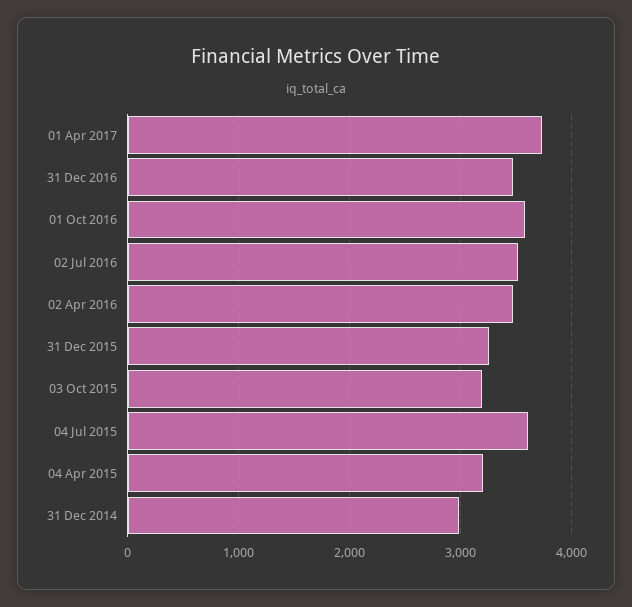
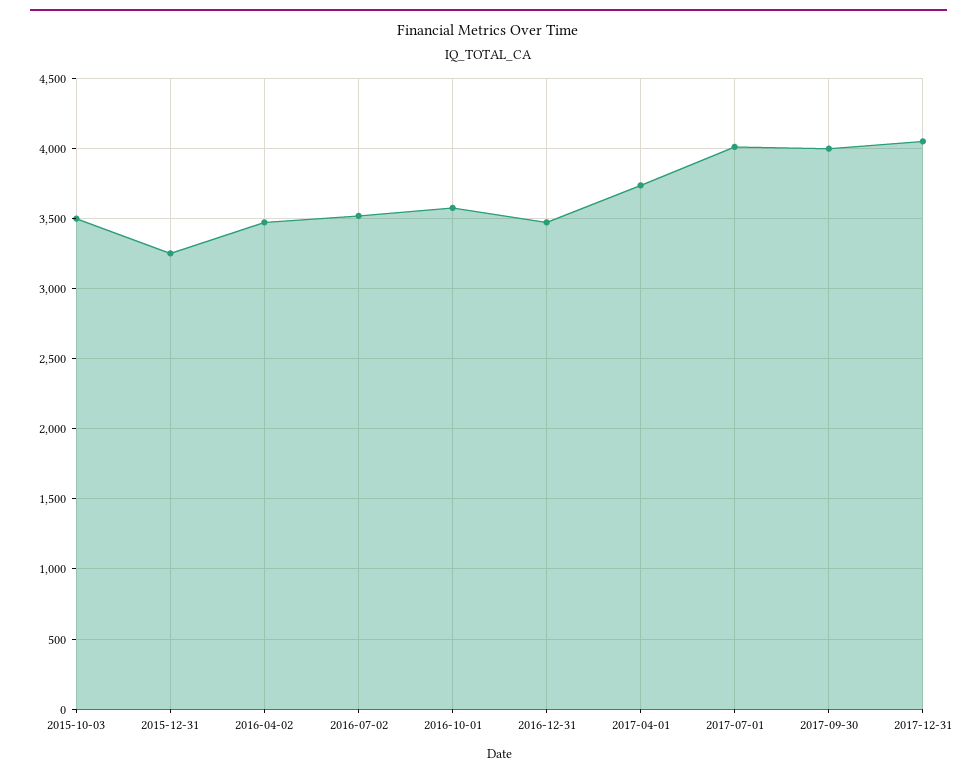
03 Oct 2015: 3200 -> 3500
04 Jul 2015: 3600 -> none
04 Apr 2015: 3200 -> none
31 Dec 2014: 3000 -> none
2017-07-01: none -> 4000
2017-09-30: none -> 4000
2017-12-31: none -> 4050

